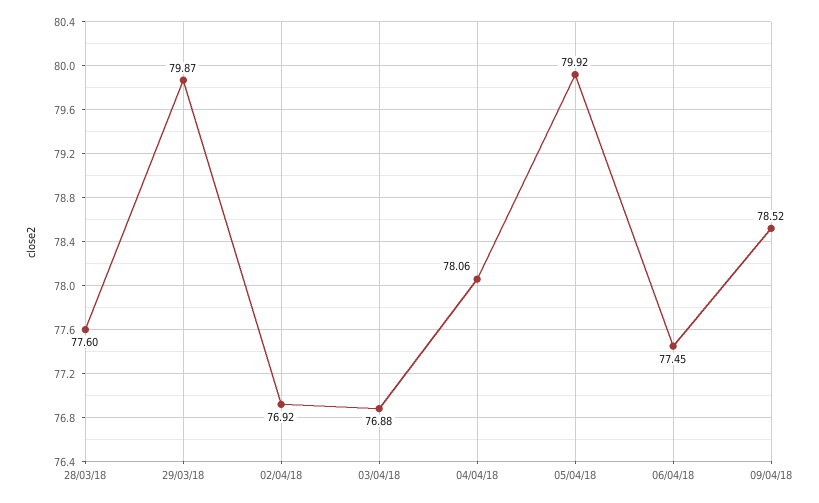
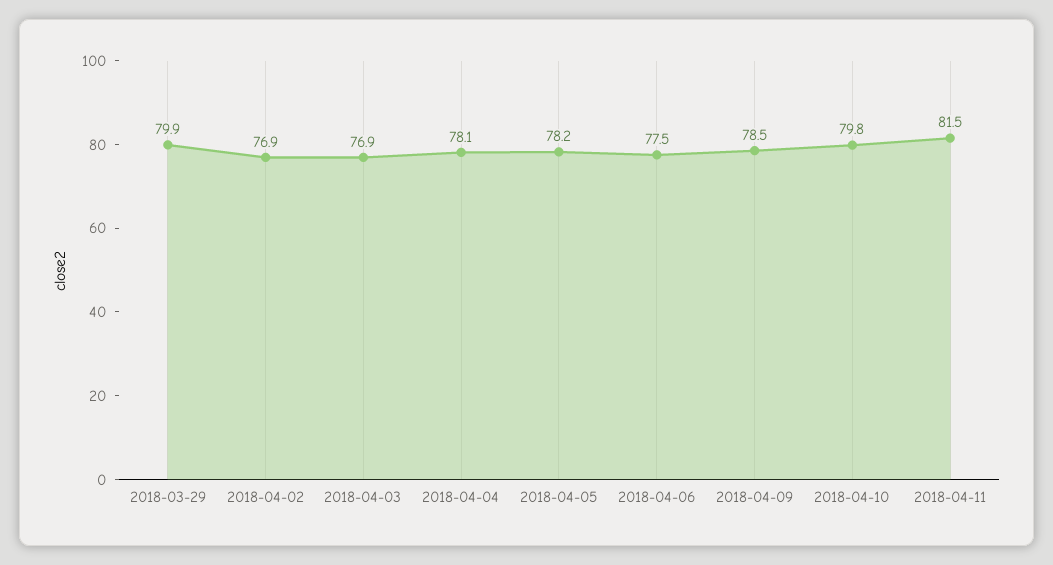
28/03/18: 77.6 -> none
05/04/18: 79.92 -> 78.2
2018-04-10: none -> 79.8
2018-04-11: none -> 81.5

